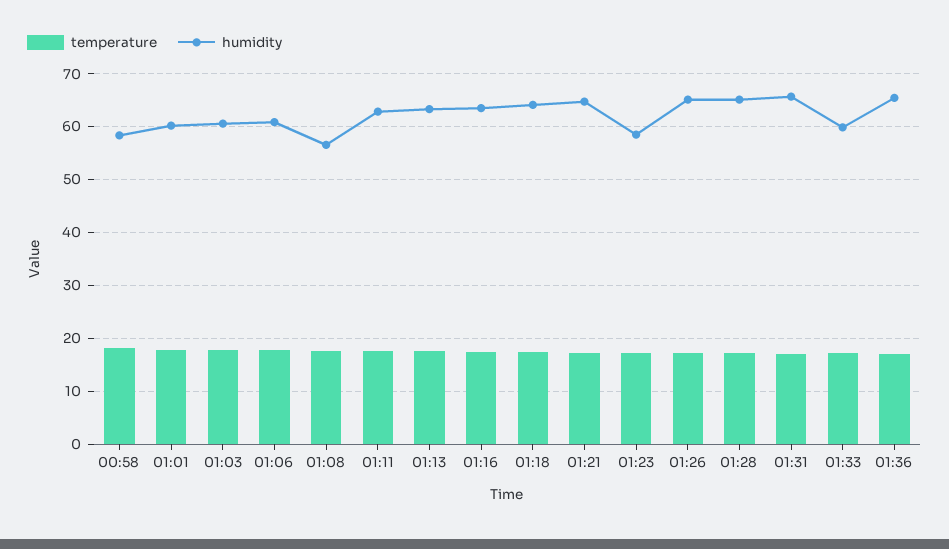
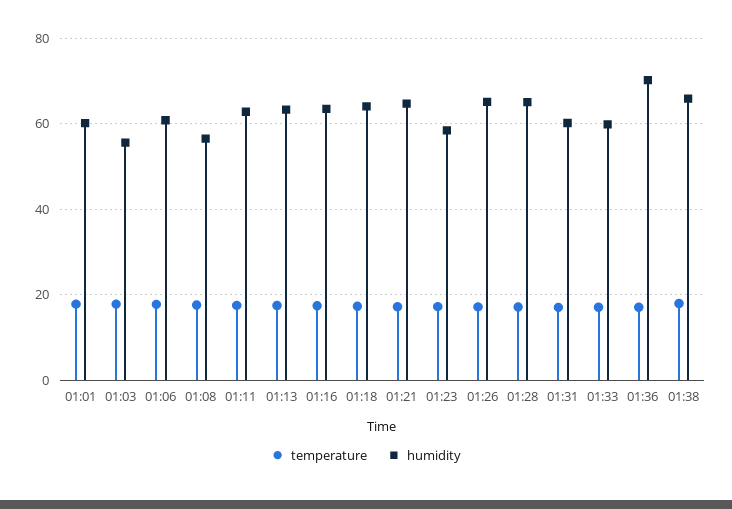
temperature, 00:58: 18 -> none
humidity, 00:58: 58 -> none
humidity, 01:03: 60 -> 56
humidity, 01:31: 66 -> 60
humidity, 01:36: 66 -> 70
temperature, 01:38: none -> 18
humidity, 01:38: none -> 66

